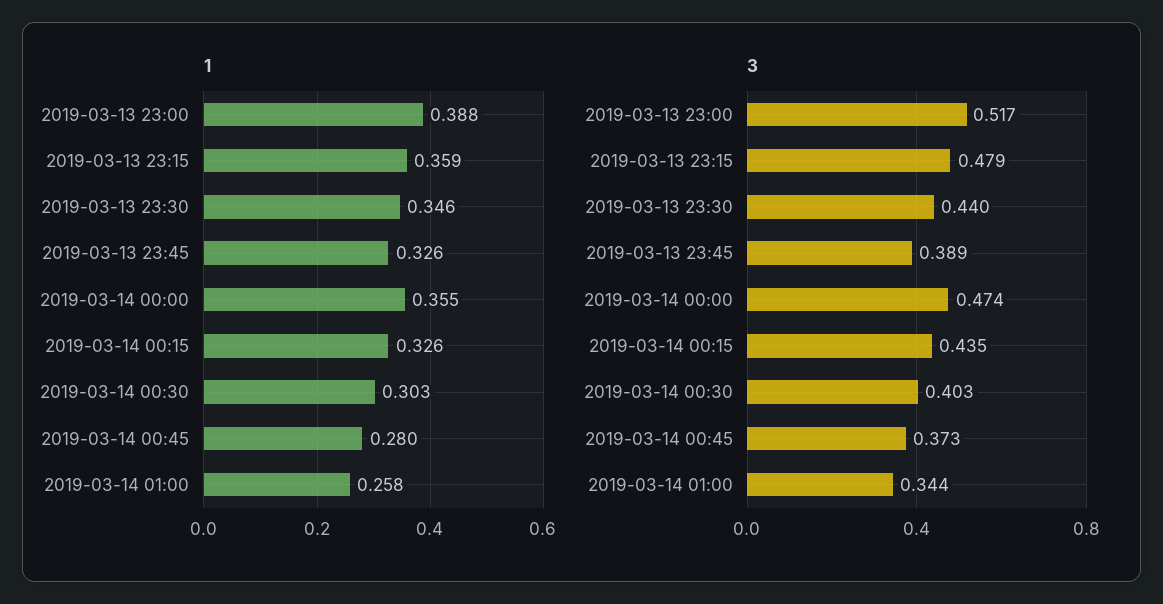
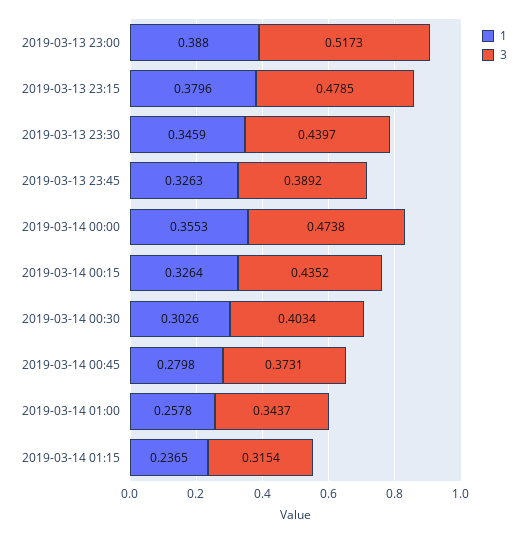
1, 2019-03-13 23:15: 0.359 -> 0.3796
1, 2019-03-14 01:15: none -> 0.2365
3, 2019-03-14 01:15: none -> 0.3154

